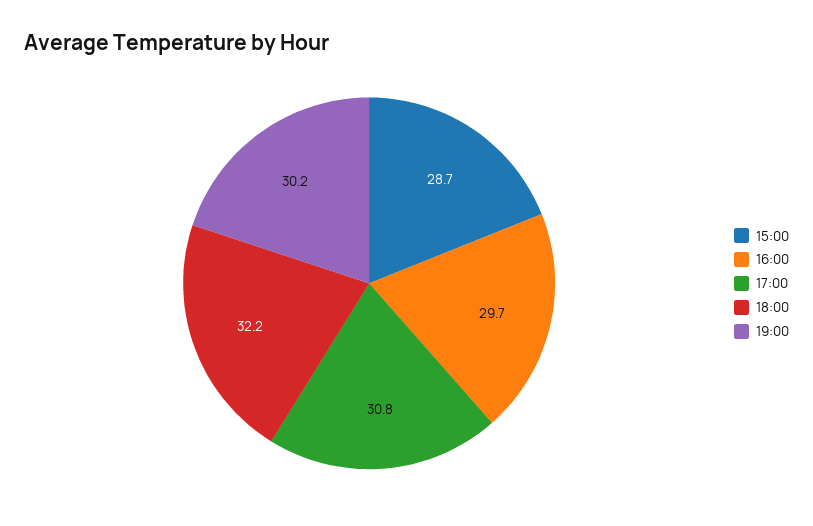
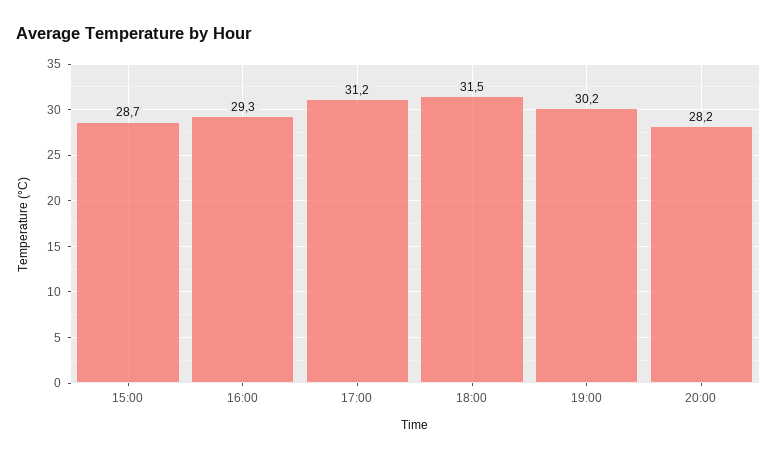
16:00: 29.7 -> 29.3
17:00: 30.8 -> 31.2
18:00: 32.2 -> 31.5
20:00: none -> 28.2

